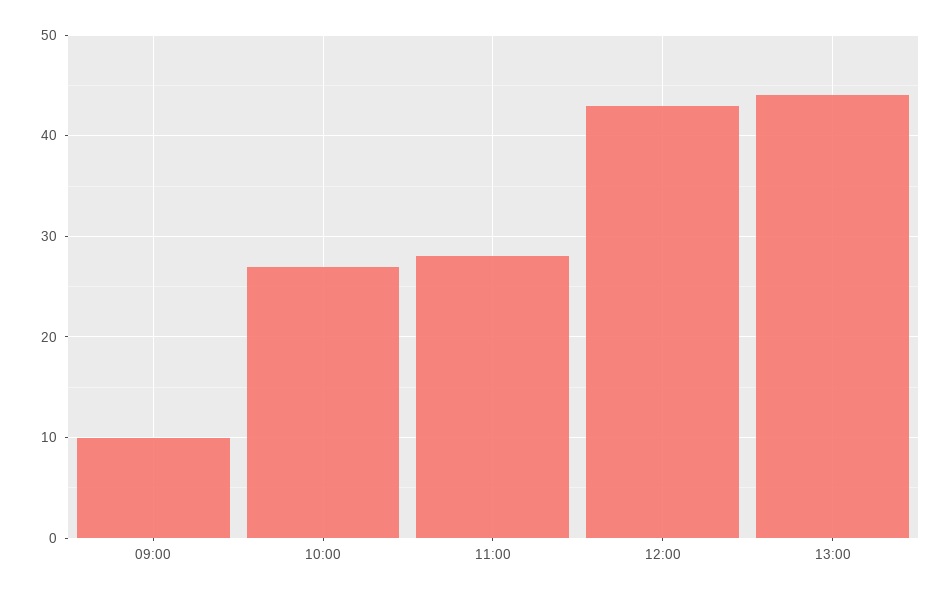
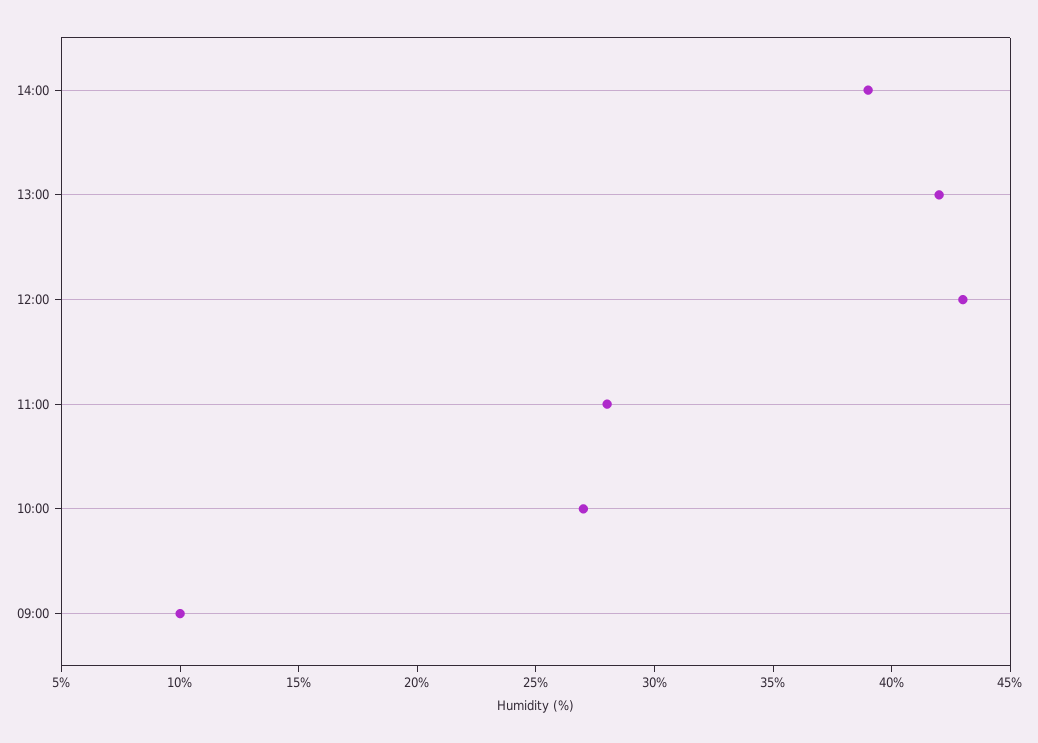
13:00: 44 -> 42
14:00: none -> 39

